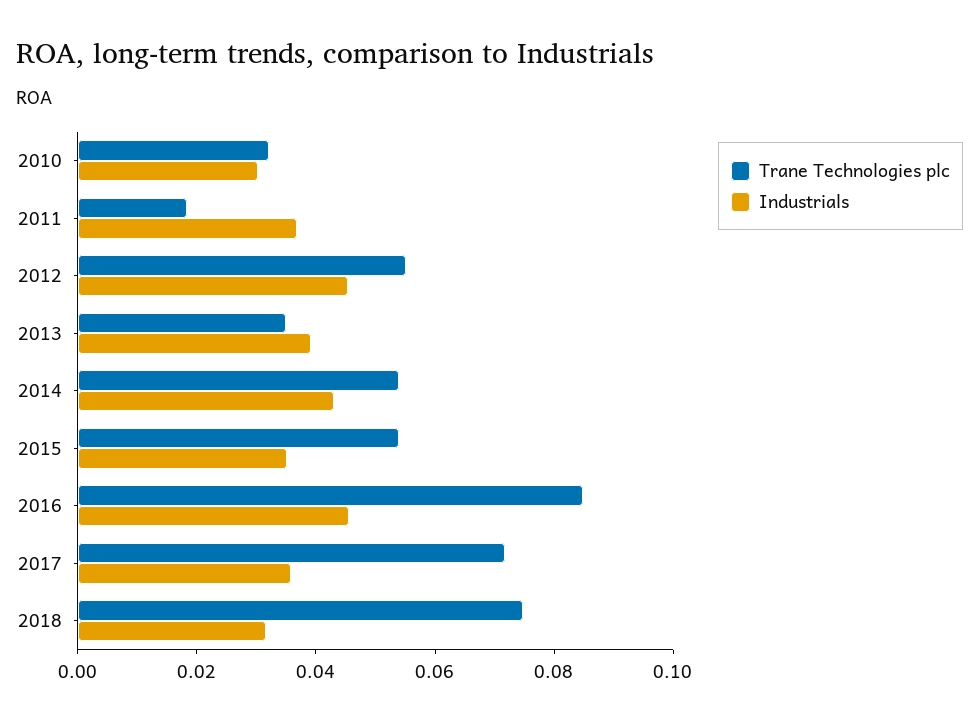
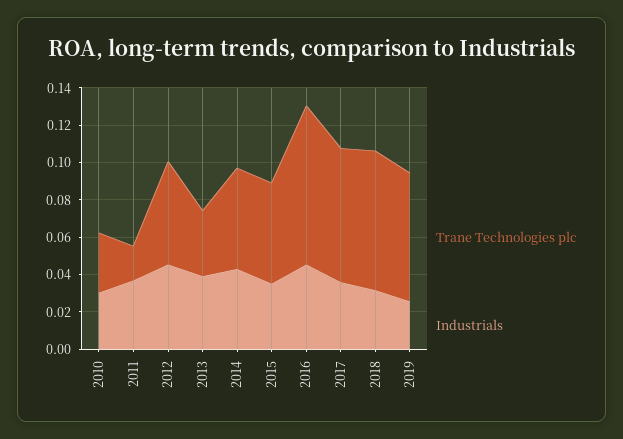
Trane Technologies plc, 2019: none -> 0.07
Industrials, 2019: none -> 0.025

